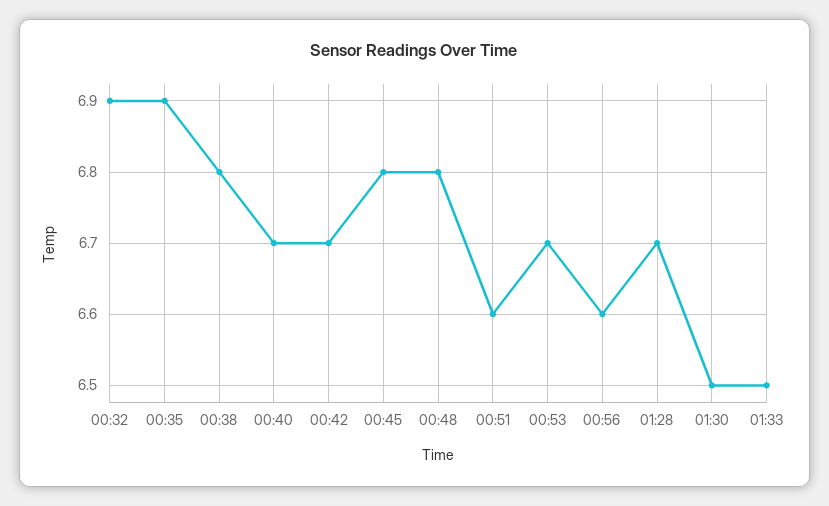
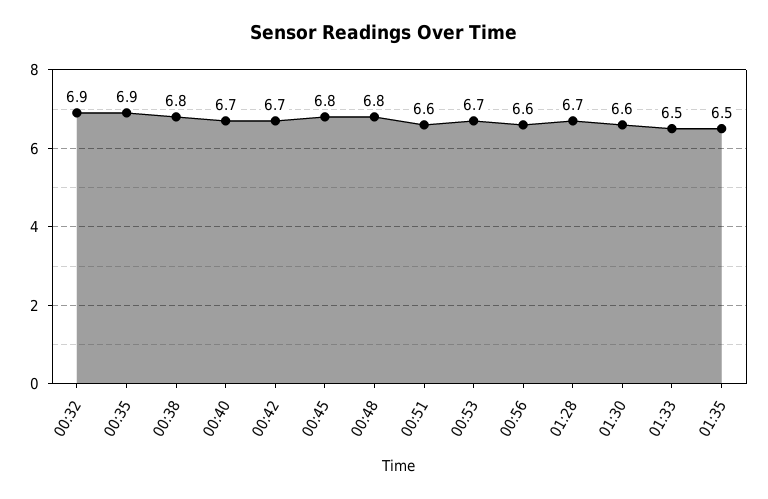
01:30: 6.5 -> 6.6
01:35: none -> 6.5

